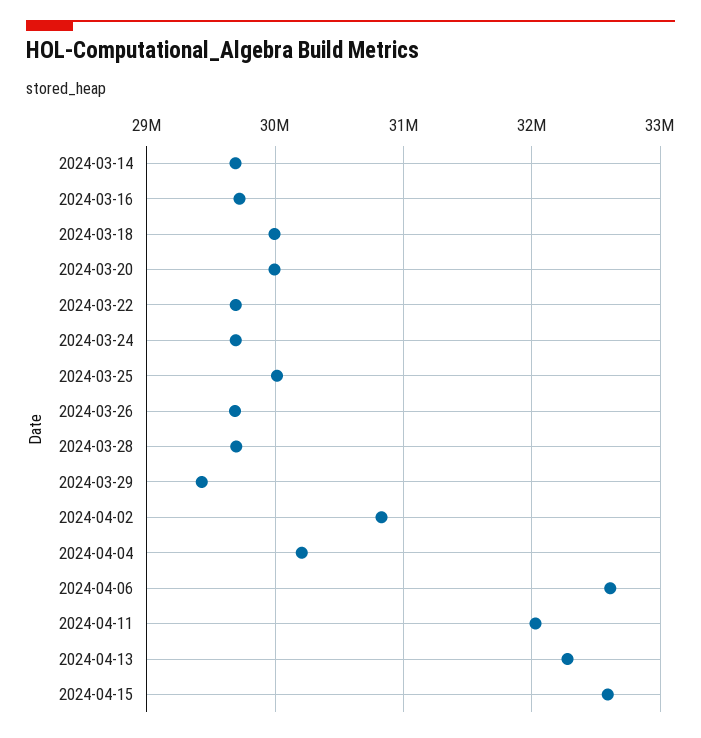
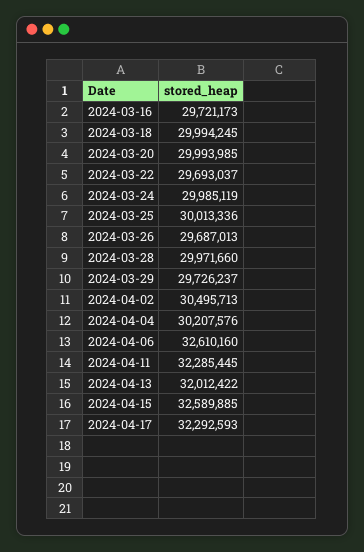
2024-03-14: 29700000 -> none
2024-03-24: 29700000 -> 29985119
2024-03-28: 29700000 -> 29971660
2024-03-29: 29400000 -> 29726237
2024-04-02: 30800000 -> 30495713
2024-04-11: 32000000 -> 32285445
2024-04-13: 32300000 -> 32012422
2024-04-17: none -> 32292593

